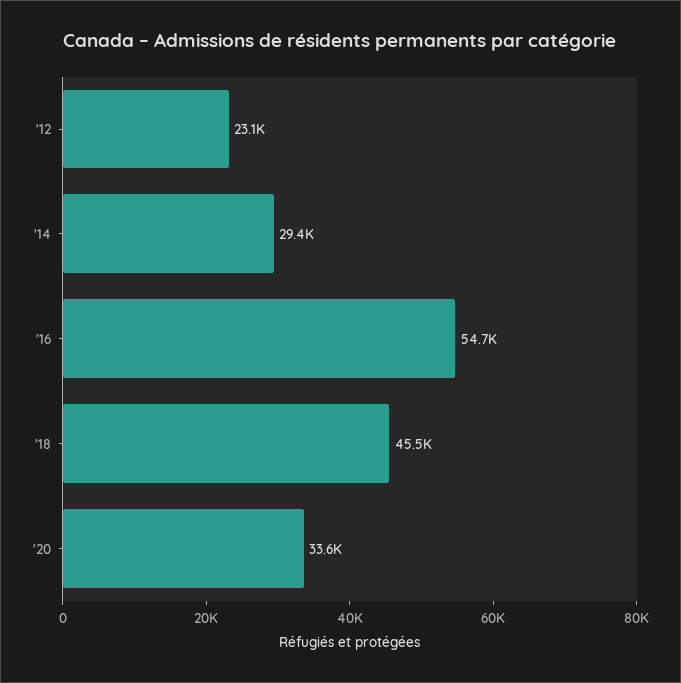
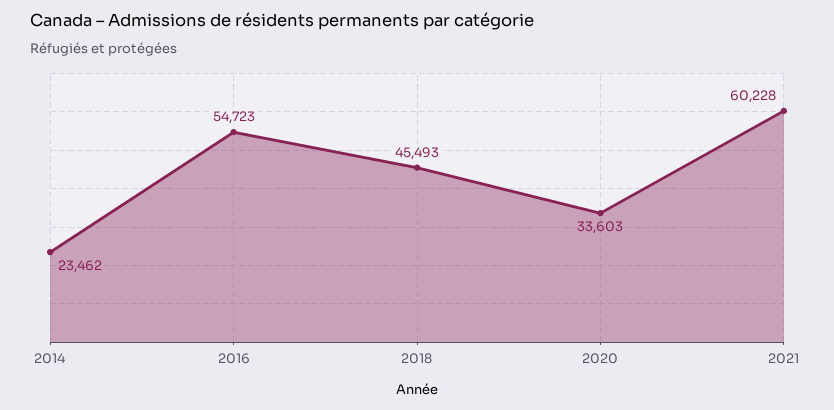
'12: 23100 -> none
'14: 29400 -> 23462
2021: none -> 60228

